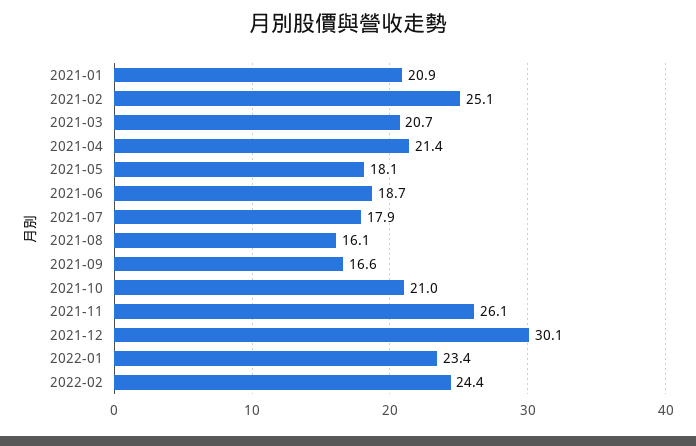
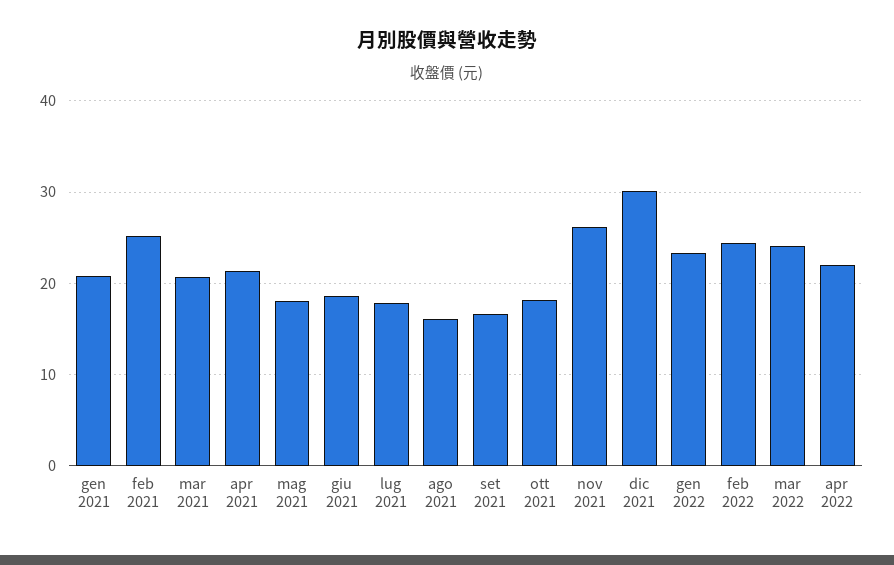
2021-10: 21 -> 18
mar 2022: none -> 24
apr 2022: none -> 22

